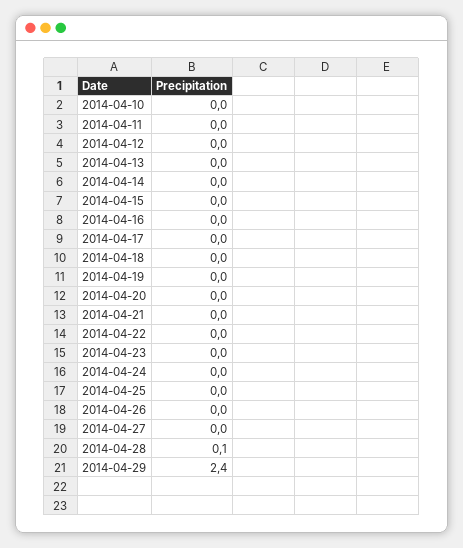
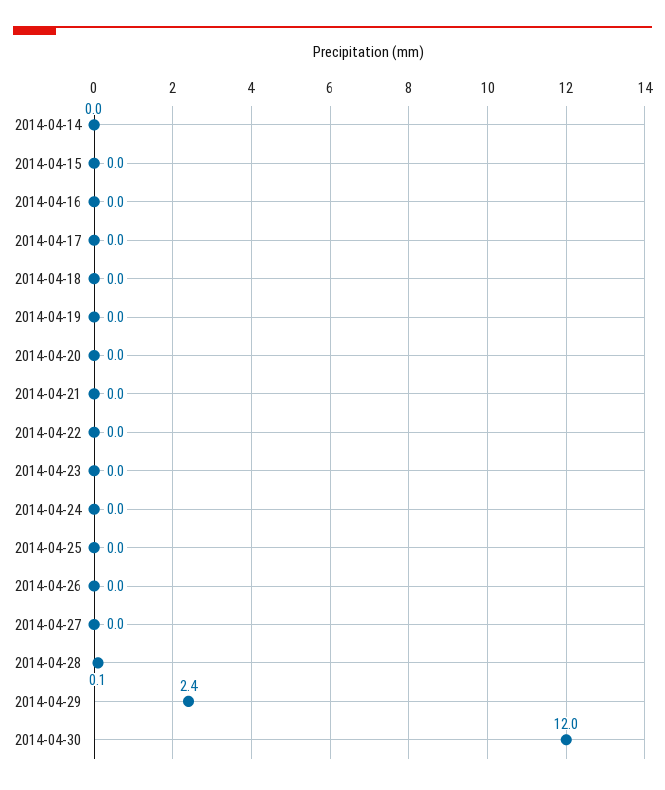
2014-04-10: 0 -> none
2014-04-11: 0 -> none
2014-04-12: 0 -> none
2014-04-13: 0 -> none
2014-04-30: none -> 12

